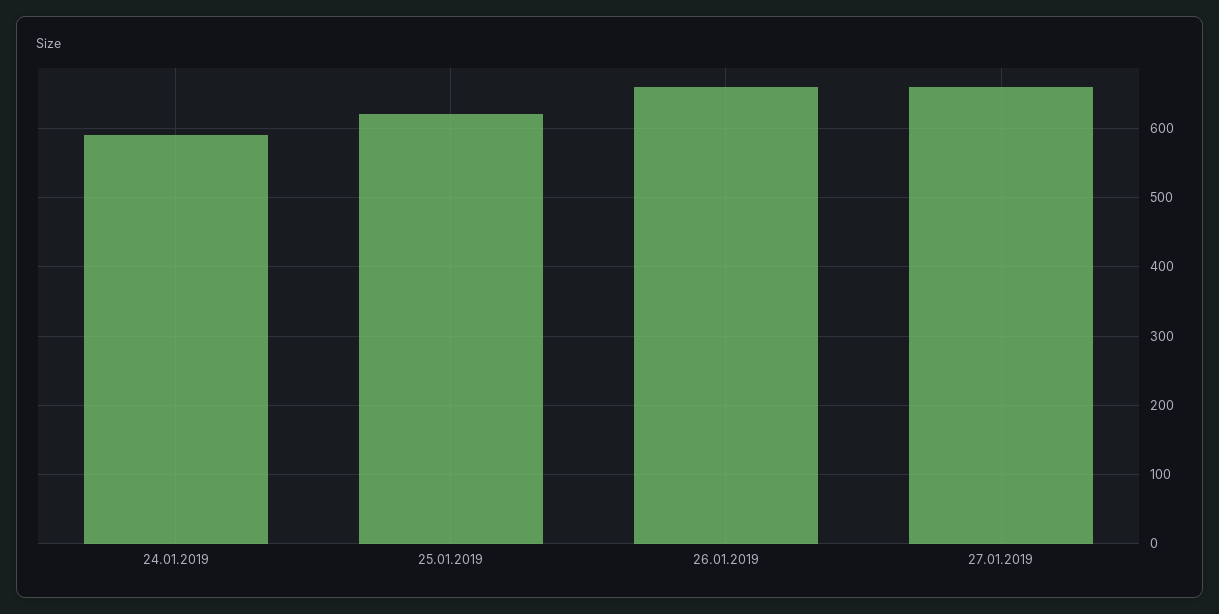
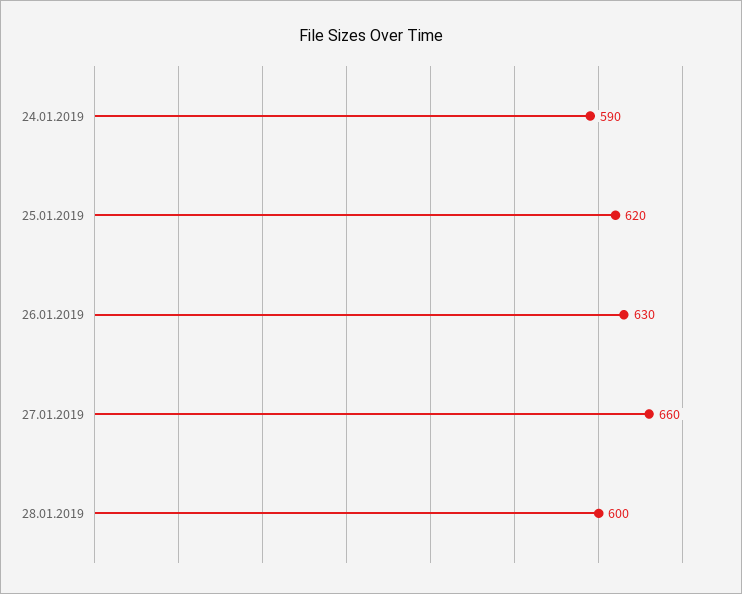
26.01.2019: 660 -> 630
28.01.2019: none -> 600

